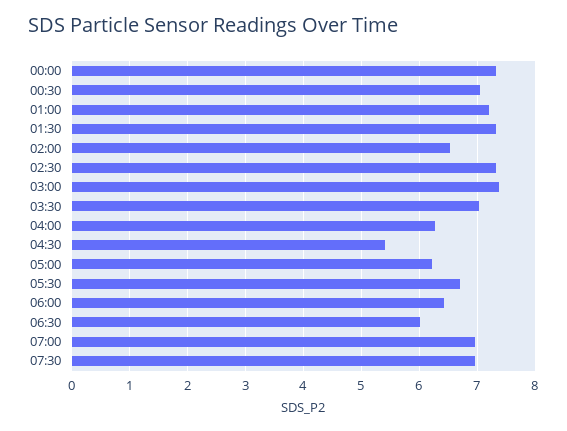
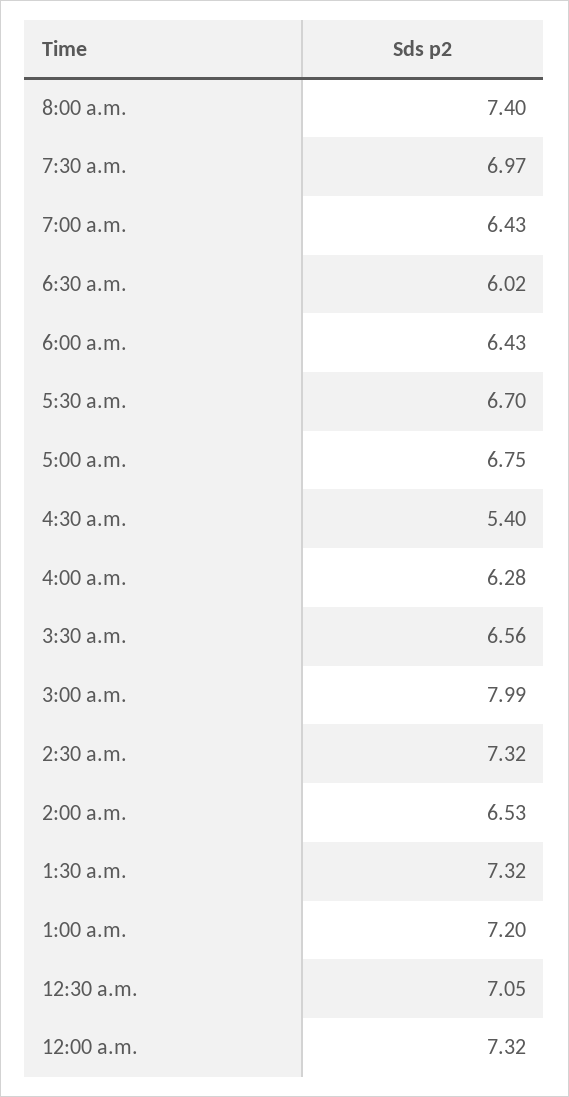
03:00: 7.4 -> 7.99
03:30: 7 -> 6.56
05:00: 6.2 -> 6.75
07:00: 7 -> 6.43
8:00 a.m.: none -> 7.4

